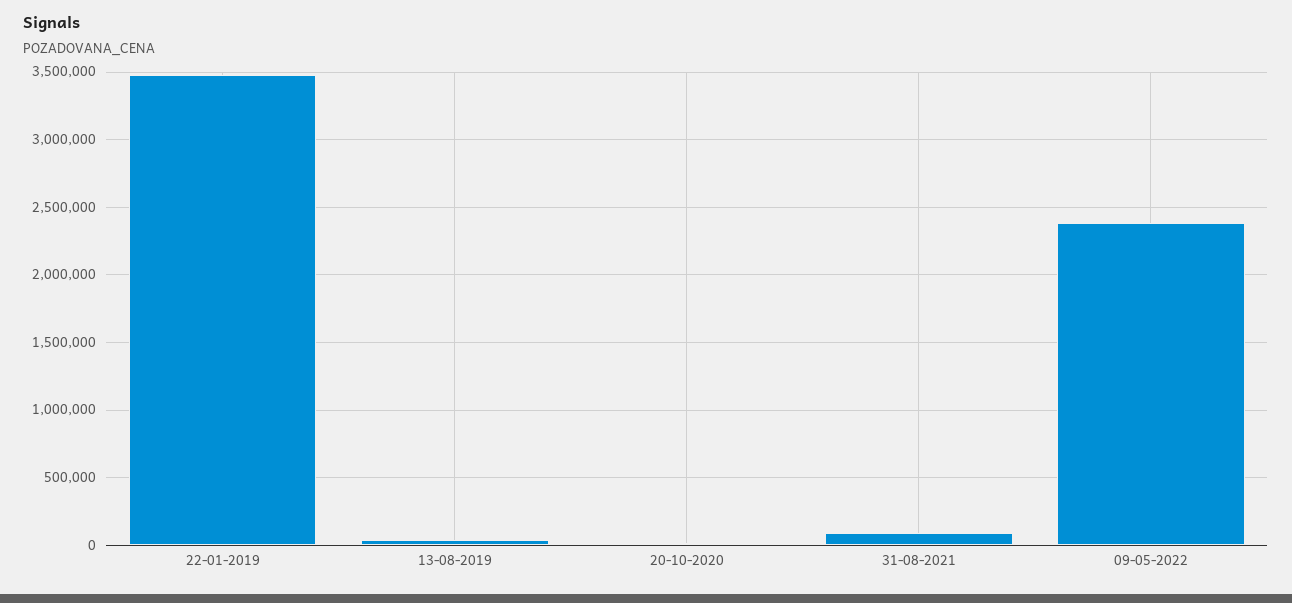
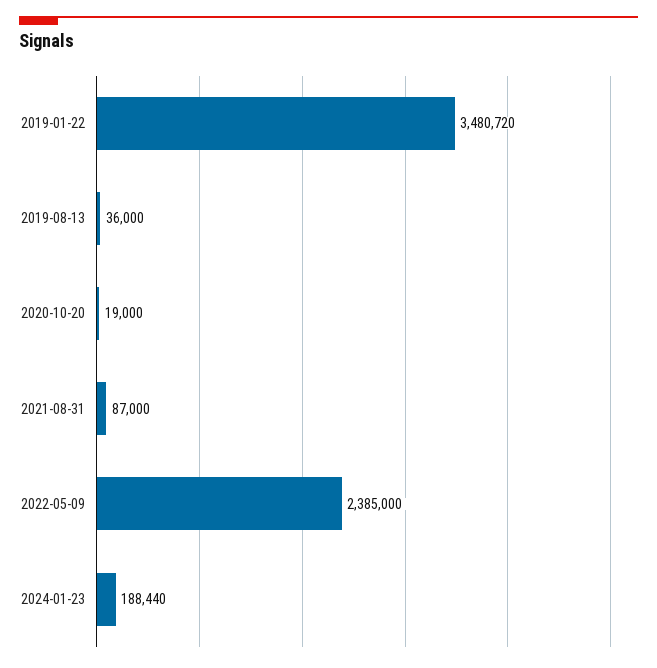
2024-01-23: none -> 188440

